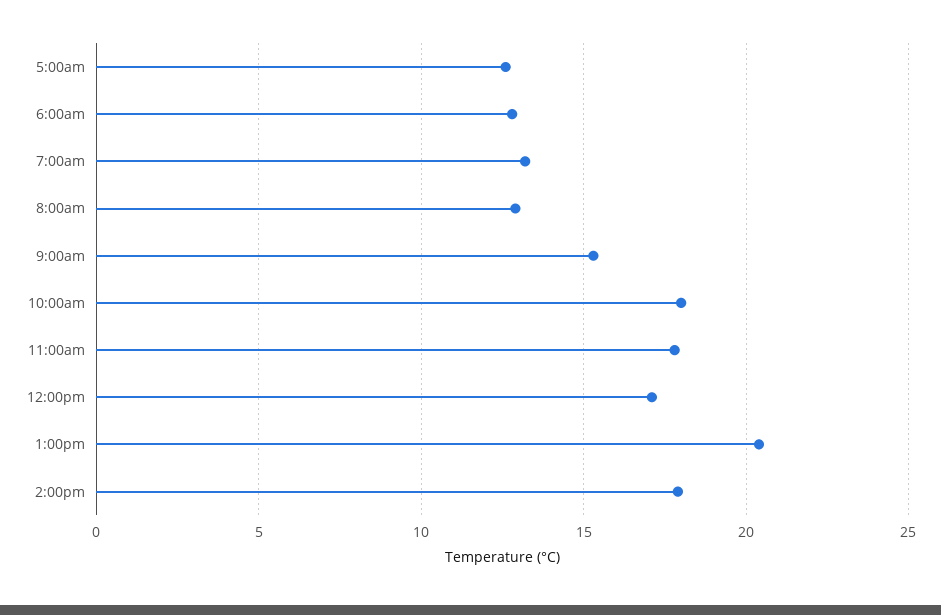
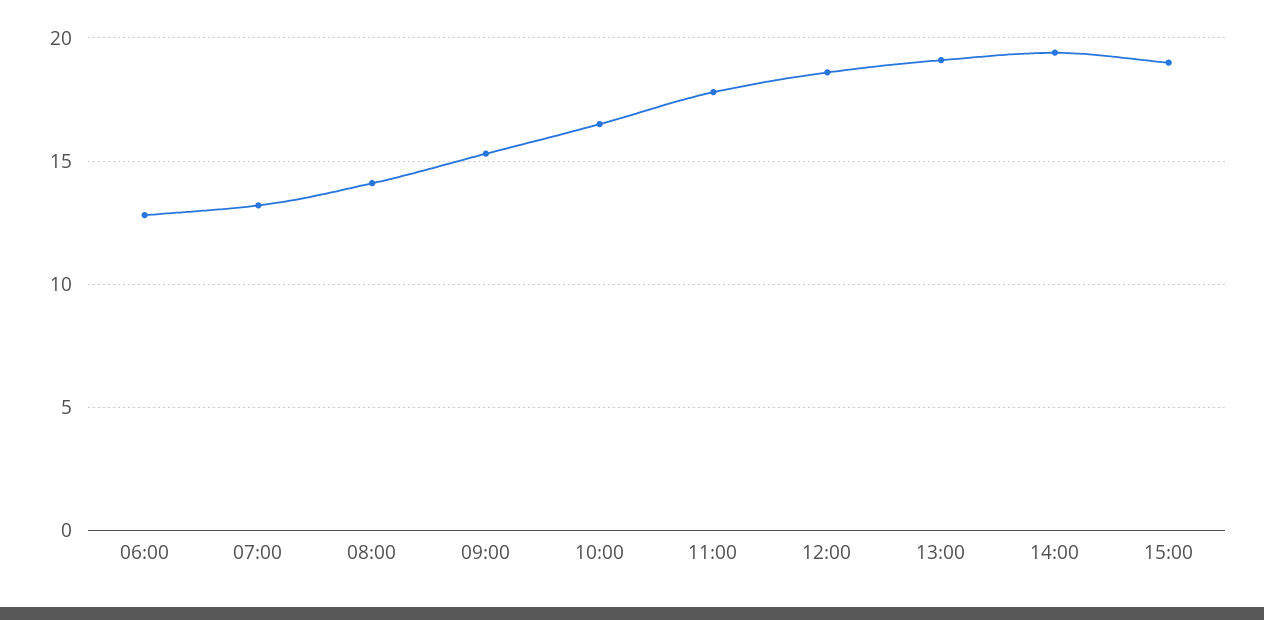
5:00am: 12.5 -> none
8:00am: 13 -> 14
10:00am: 18 -> 16.5
12:00pm: 17 -> 18.5
1:00pm: 20.5 -> 19
2:00pm: 18 -> 19.5
15:00: none -> 19

